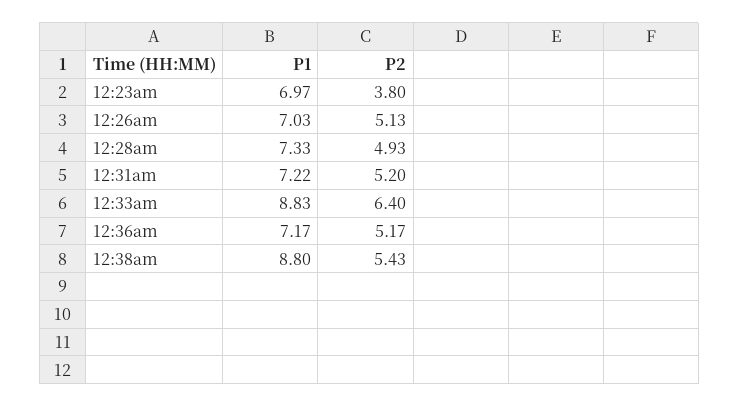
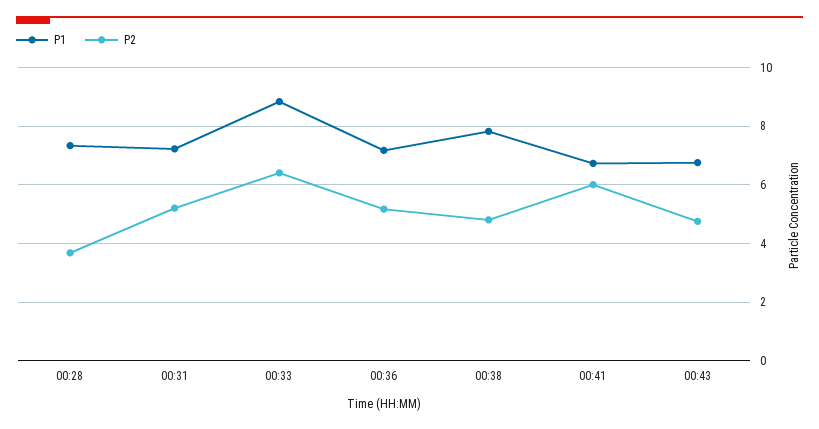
P1, 12:23am: 6.97 -> none
P2, 12:23am: 3.8 -> none
P1, 12:26am: 7.03 -> none
P2, 12:26am: 5.13 -> none
P2, 12:28am: 4.93 -> 3.75
P1, 12:38am: 8.8 -> 7.75
P2, 12:38am: 5.43 -> 4.75
P1, 00:41: none -> 6.75
P2, 00:41: none -> 6
P1, 00:43: none -> 6.75
P2, 00:43: none -> 4.75

